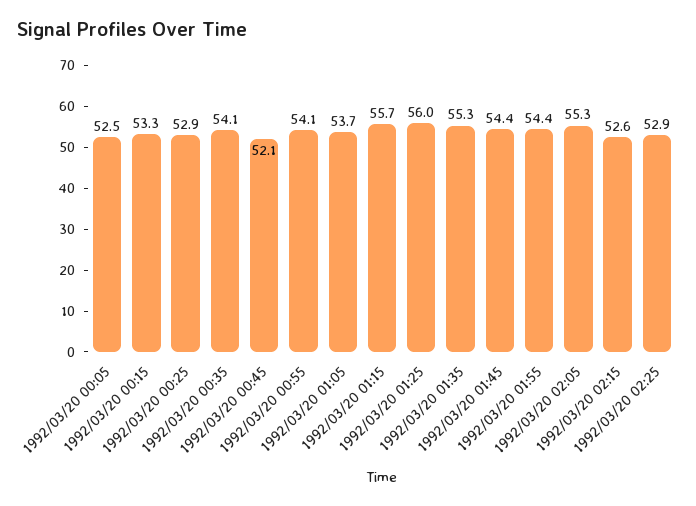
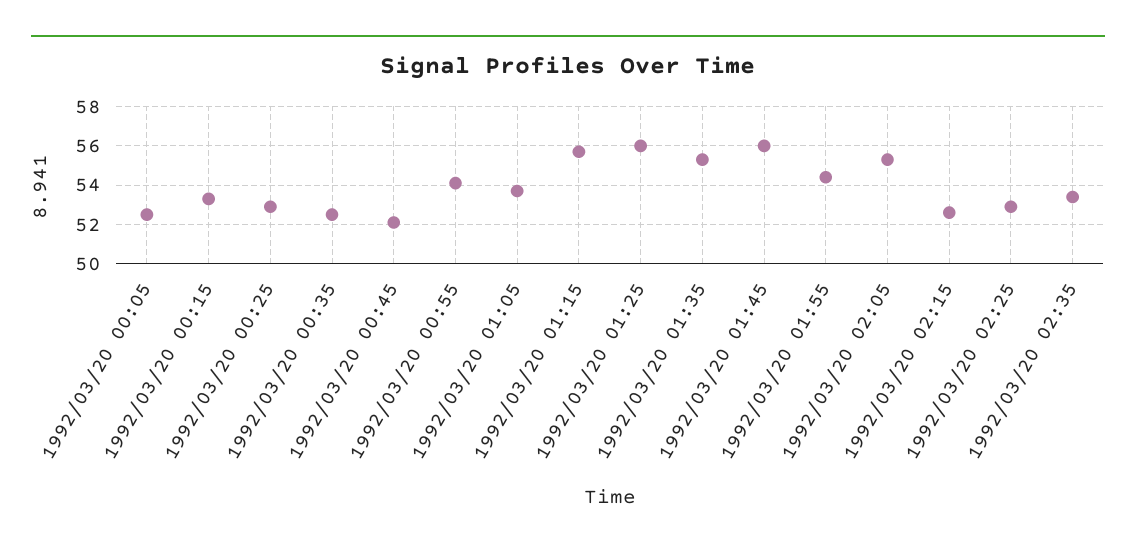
1992/03/20 00:35: 54.1 -> 52.5
1992/03/20 01:45: 54.4 -> 56
1992/03/20 02:35: none -> 53.5

